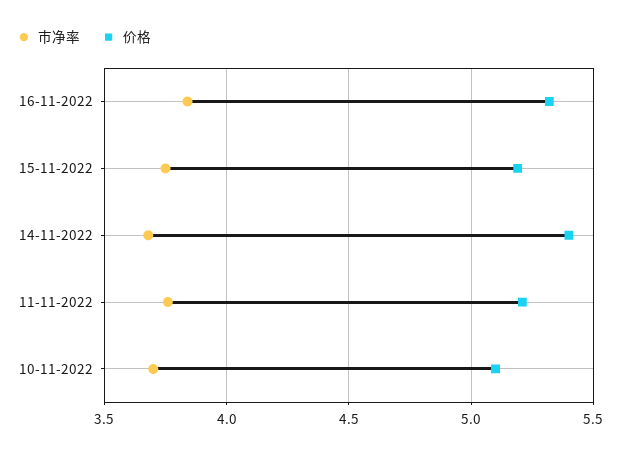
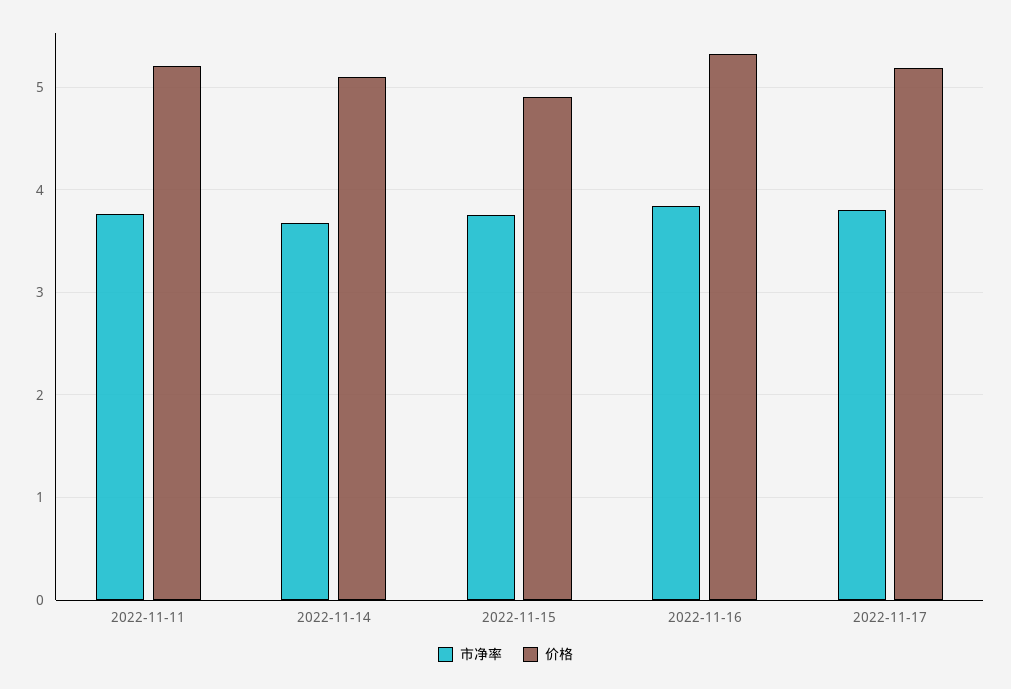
价格, 15-11-2022: 5.2 -> 4.9
价格, 14-11-2022: 5.4 -> 5.1
市净率, 10-11-2022: 3.7 -> none
价格, 10-11-2022: 5.1 -> none
市净率, 2022-11-17: none -> 3.8
价格, 2022-11-17: none -> 5.2

